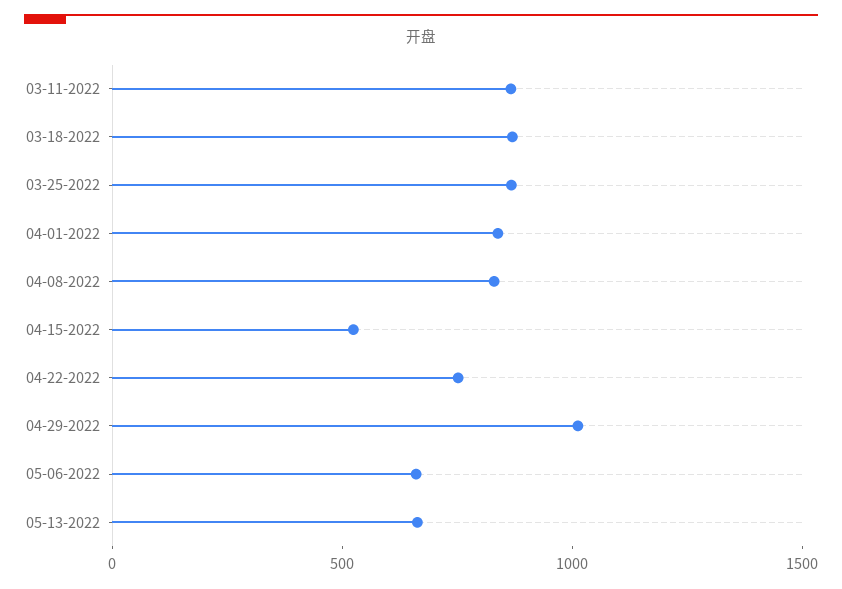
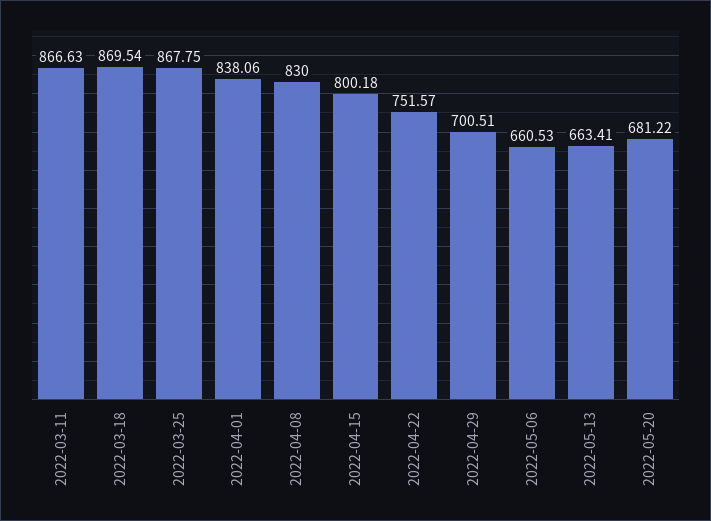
04-15-2022: 500 -> 800.18
04-29-2022: 1000 -> 700.51
2022-05-20: none -> 681.22

